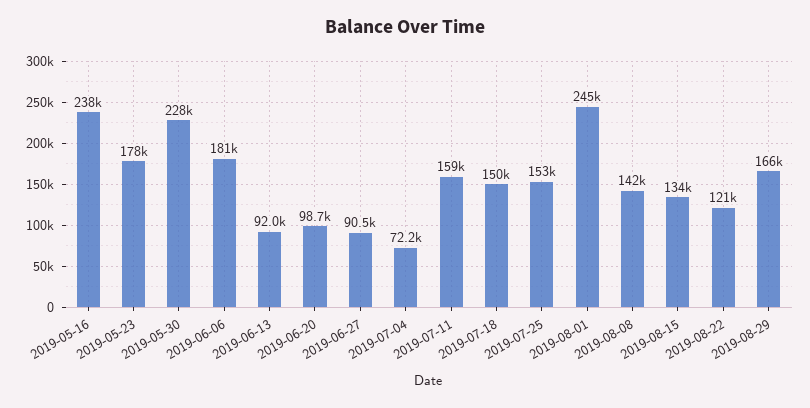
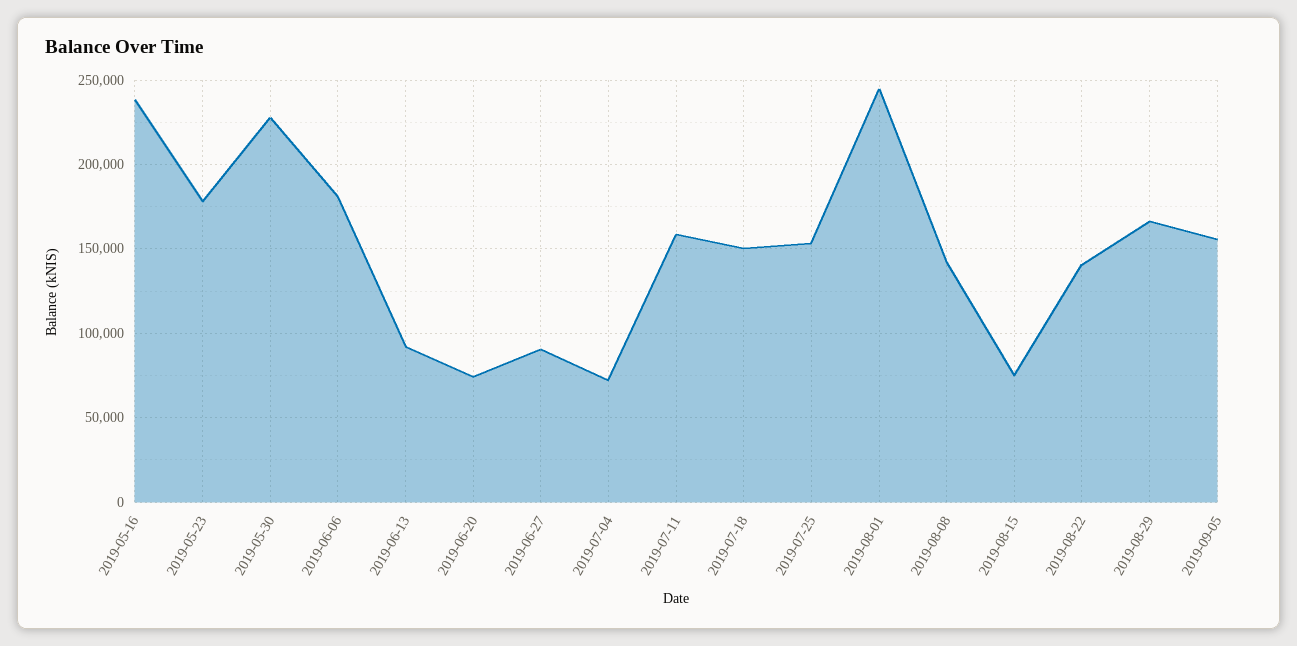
2019-06-20: 98700 -> 75000
2019-08-15: 134000 -> 75000
2019-08-22: 121000 -> 140000
2019-09-05: none -> 155000

